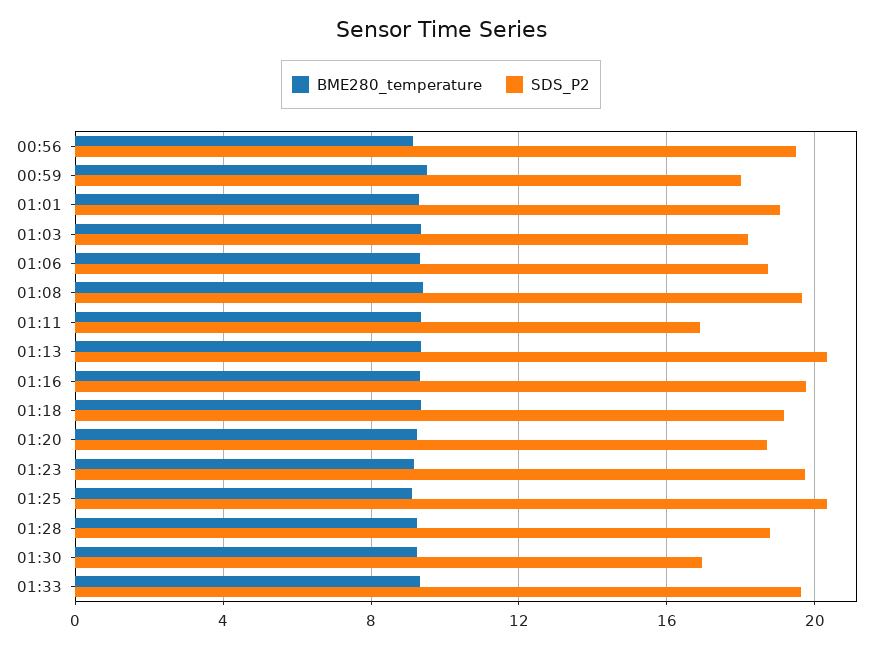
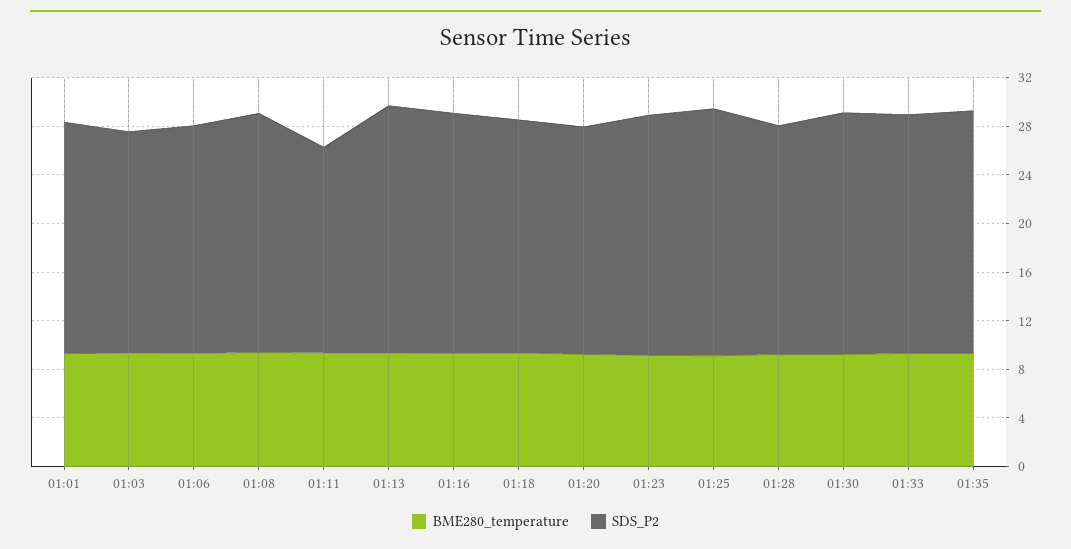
BME280_temperature, 00:56: 9 -> none
SDS_P2, 00:56: 19.5 -> none
BME280_temperature, 00:59: 9.5 -> none
SDS_P2, 00:59: 18 -> none
SDS_P2, 01:30: 17 -> 20
BME280_temperature, 01:35: none -> 9
SDS_P2, 01:35: none -> 20

